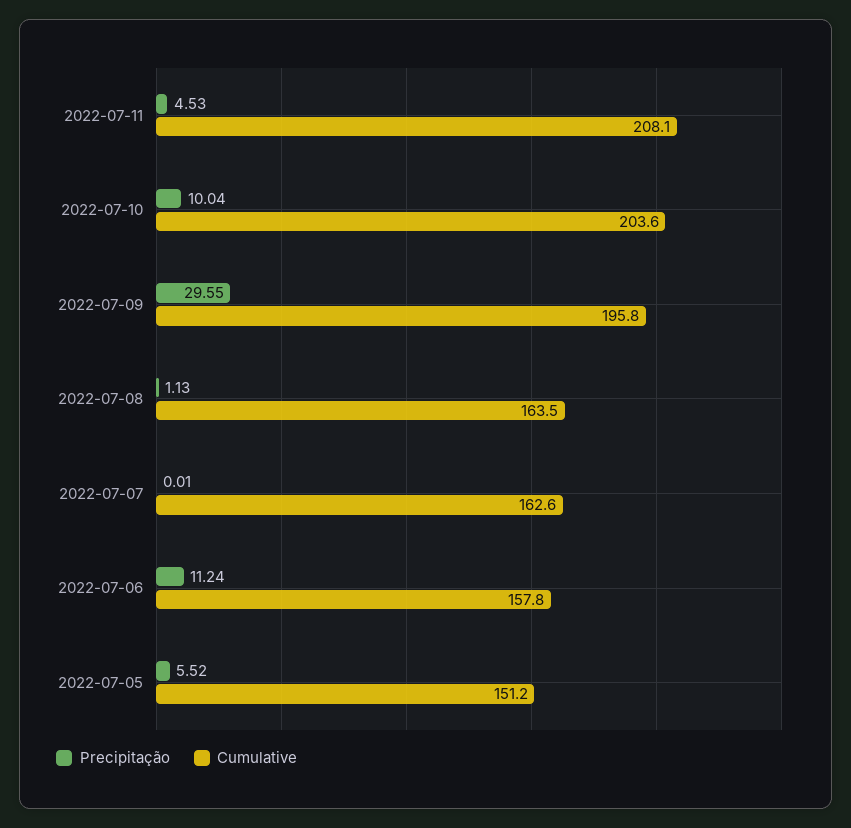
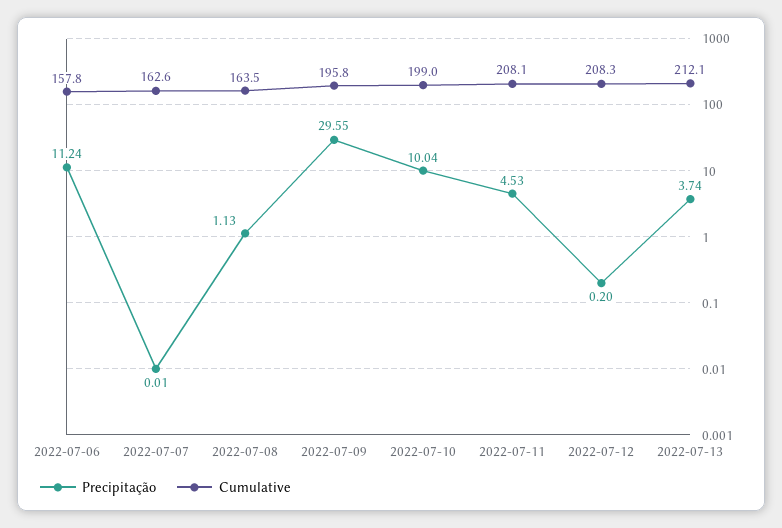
Cumulative, 2022-07-10: 203.6 -> 199
Precipitação, 2022-07-05: 5.52 -> none
Cumulative, 2022-07-05: 151.2 -> none
Precipitação, 2022-07-12: none -> 0.2
Cumulative, 2022-07-12: none -> 208.3
Precipitação, 2022-07-13: none -> 3.74
Cumulative, 2022-07-13: none -> 212.1

